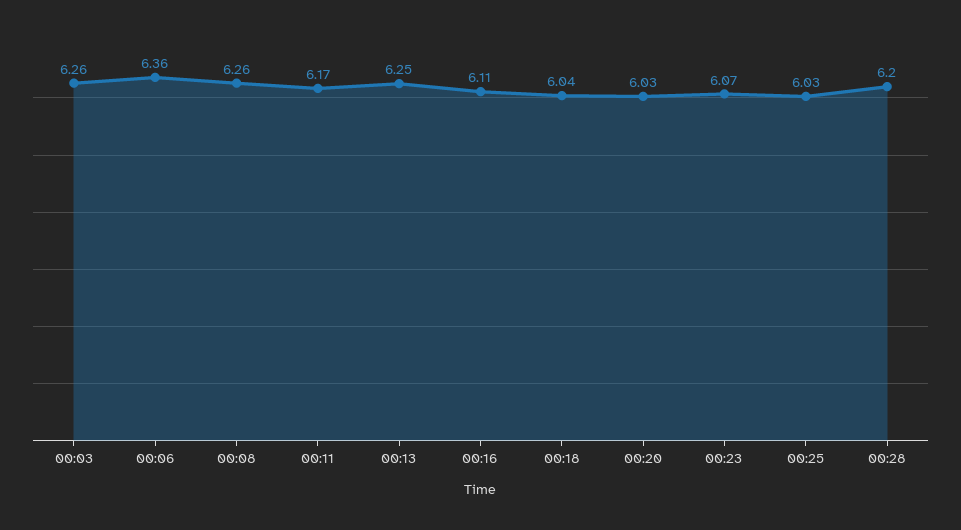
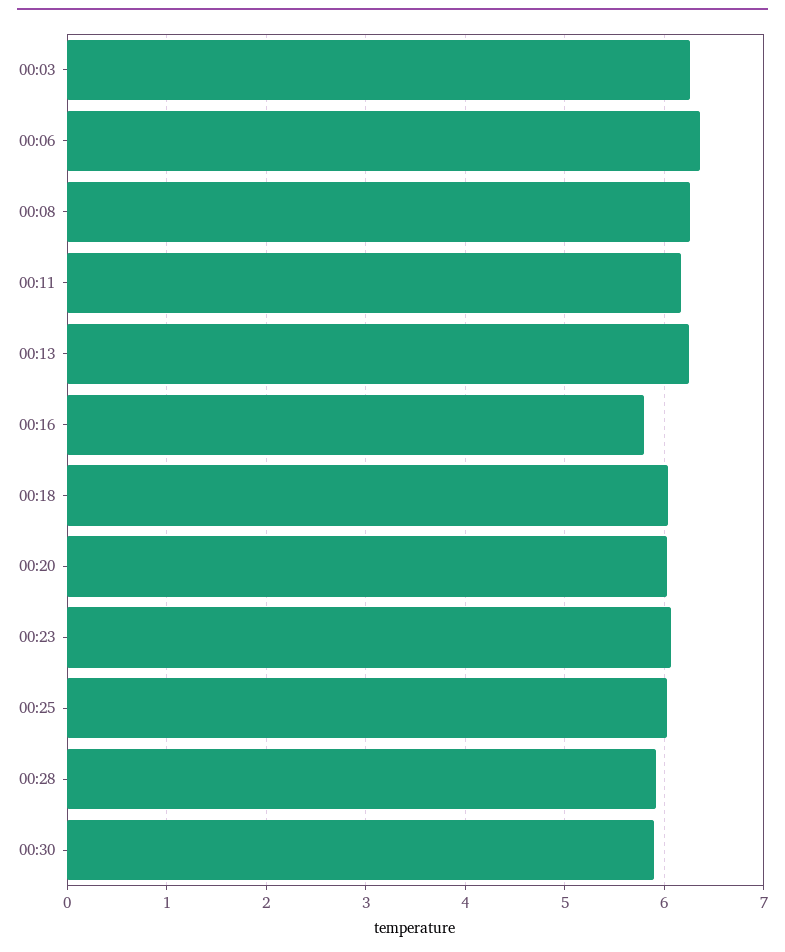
00:16: 6.11 -> 5.8
00:28: 6.2 -> 5.9
00:30: none -> 5.9

